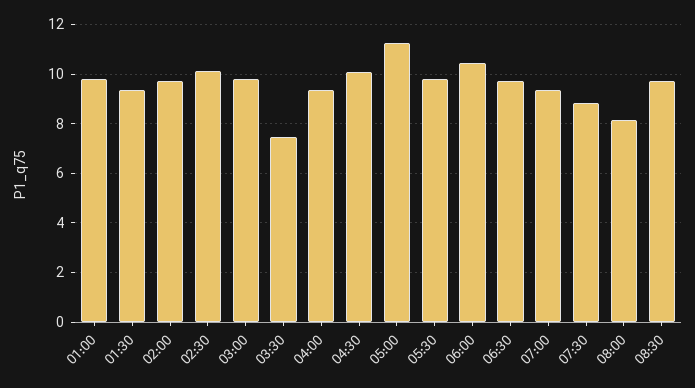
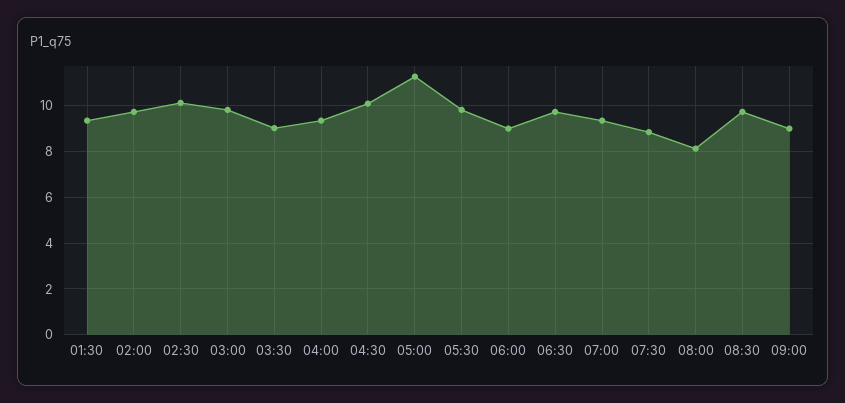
01:00: 9.75 -> none
03:30: 7.5 -> 9
06:00: 10.5 -> 9
09:00: none -> 9

